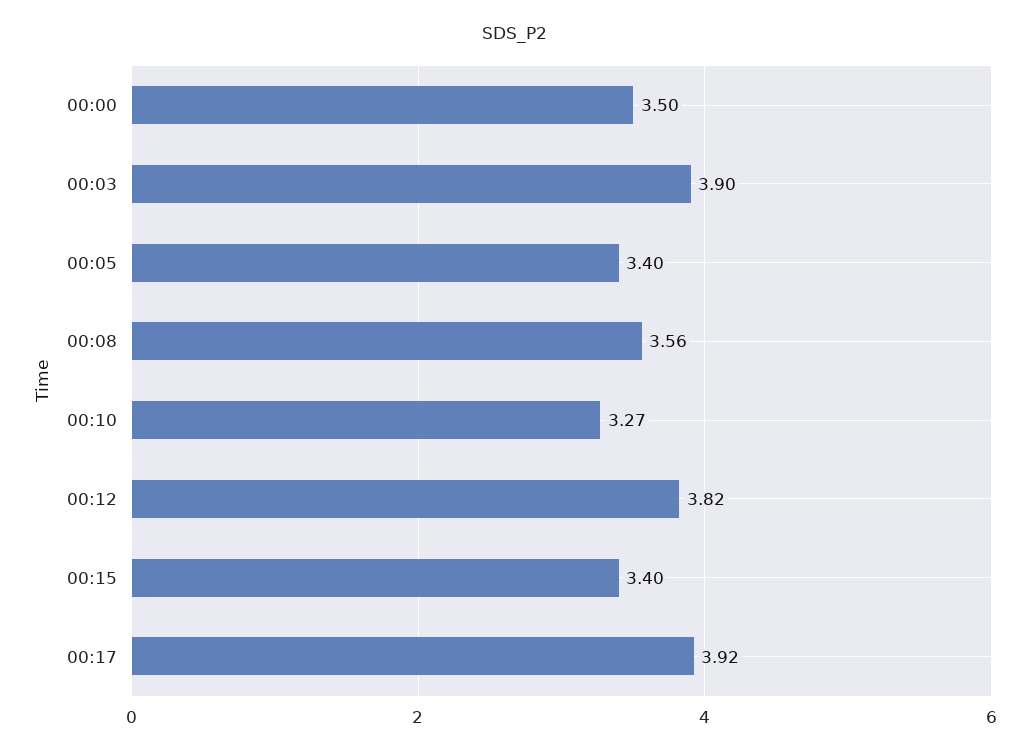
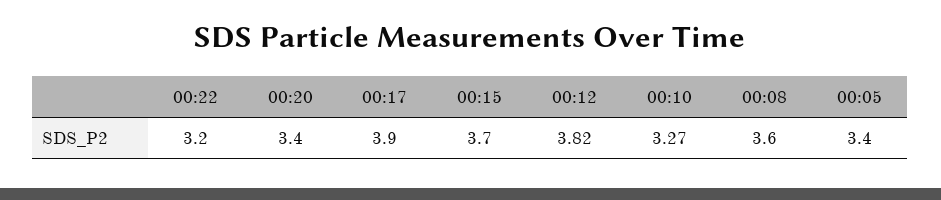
00:00: 3.5 -> none
00:03: 3.9 -> none
00:08: 3.56 -> 3.6
00:15: 3.4 -> 3.7
00:17: 3.92 -> 3.9
00:22: none -> 3.2
00:20: none -> 3.4

